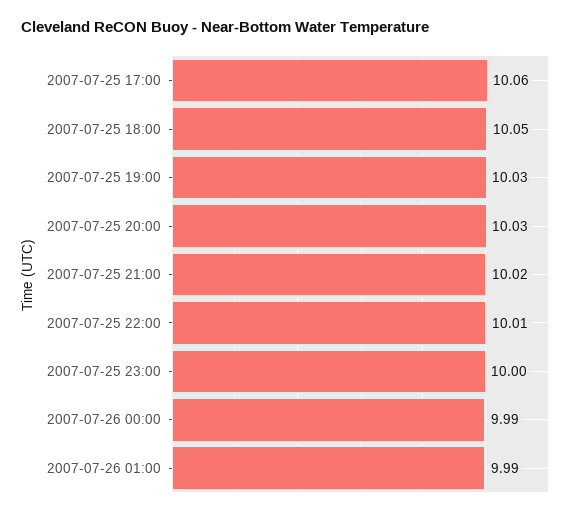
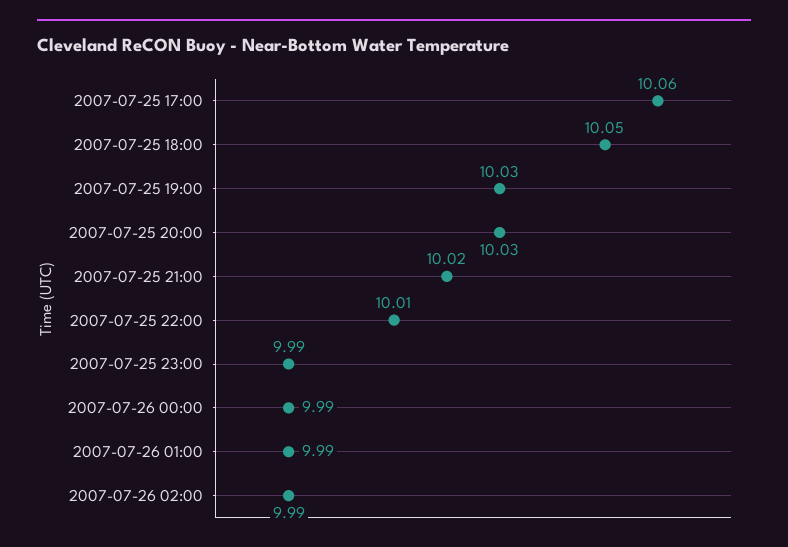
2007-07-25 23:00: 10 -> 9.99
2007-07-26 02:00: none -> 9.99

